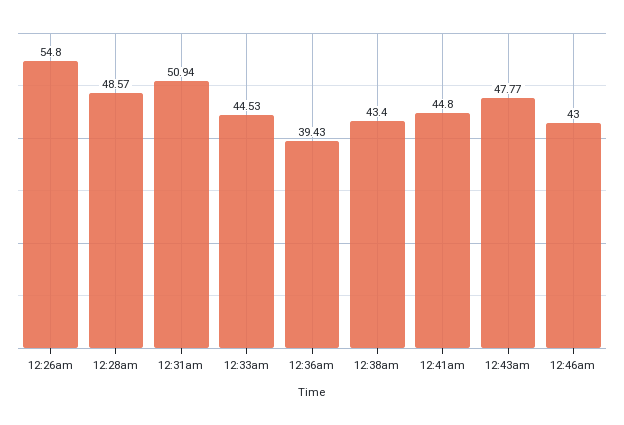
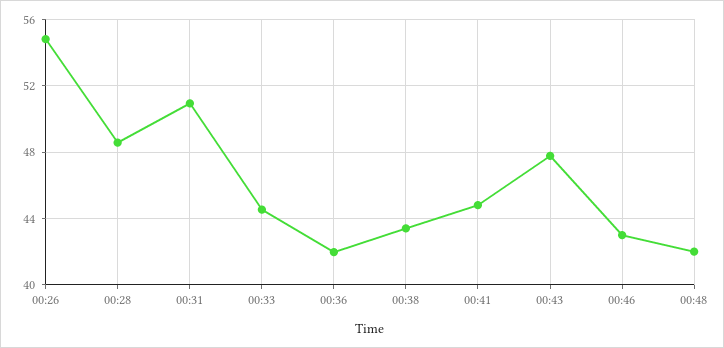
12:36am: 39.43 -> 42
00:48: none -> 42

